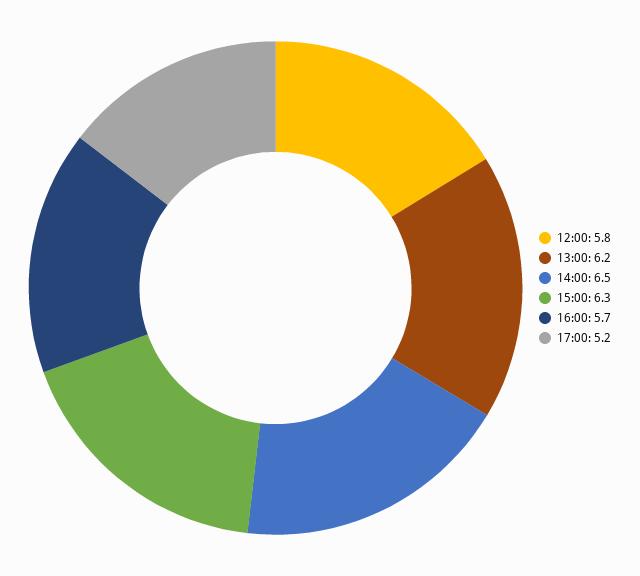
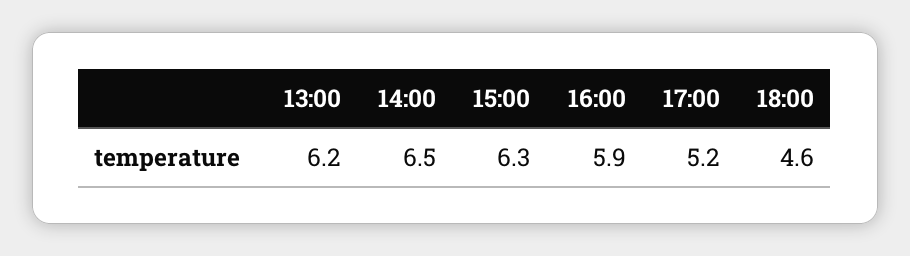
12:00: 5.8 -> none
16:00: 5.7 -> 5.9
18:00: none -> 4.6

